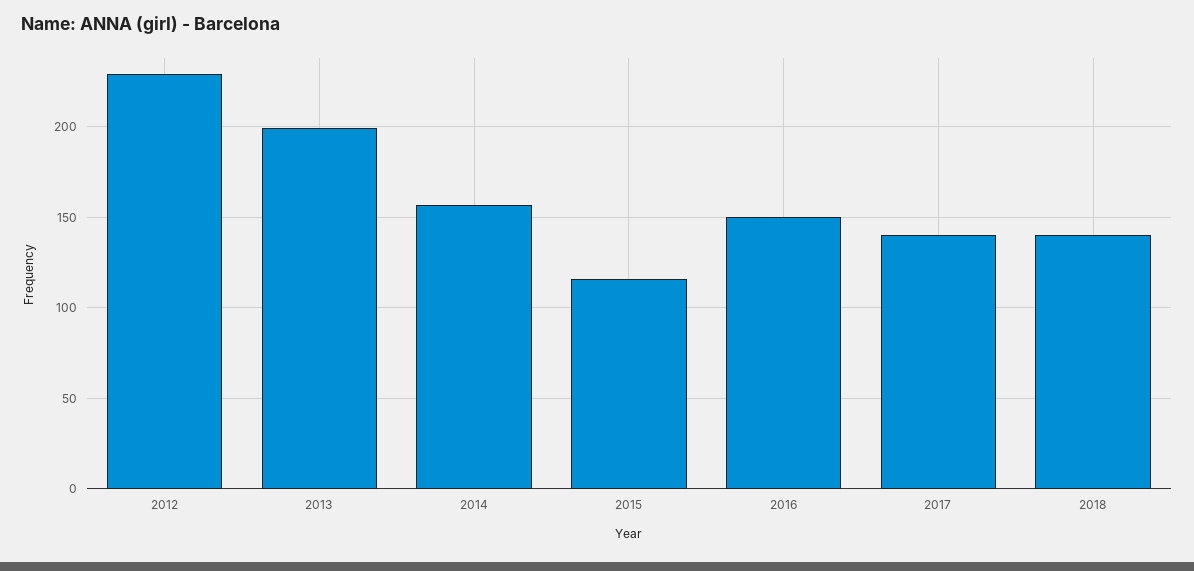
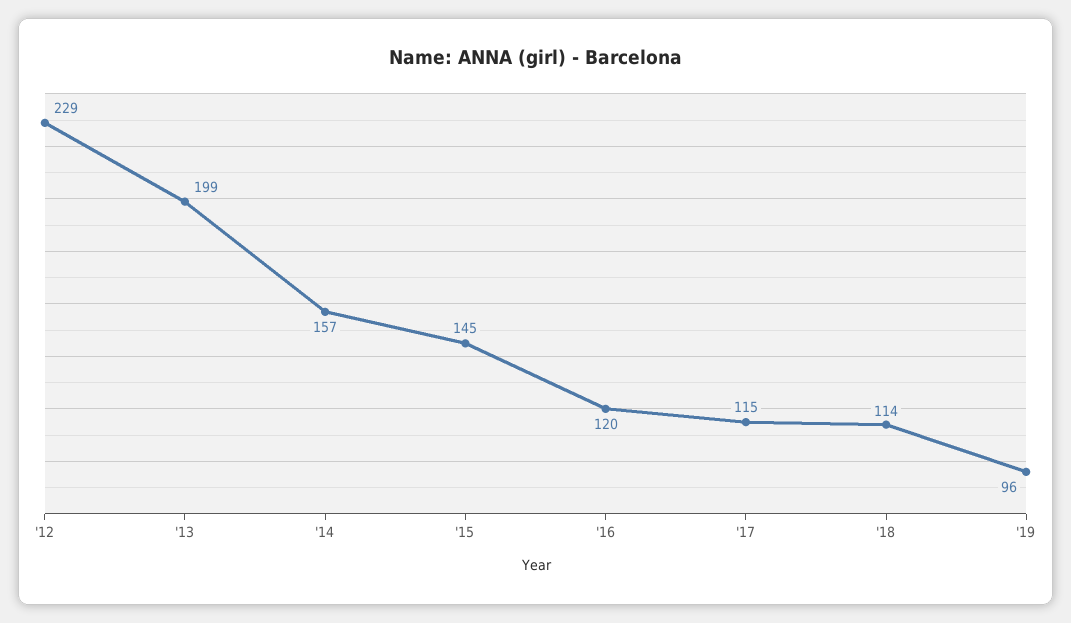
2015: 115 -> 145
2016: 150 -> 120
2017: 140 -> 115
2018: 140 -> 114
'19: none -> 96

